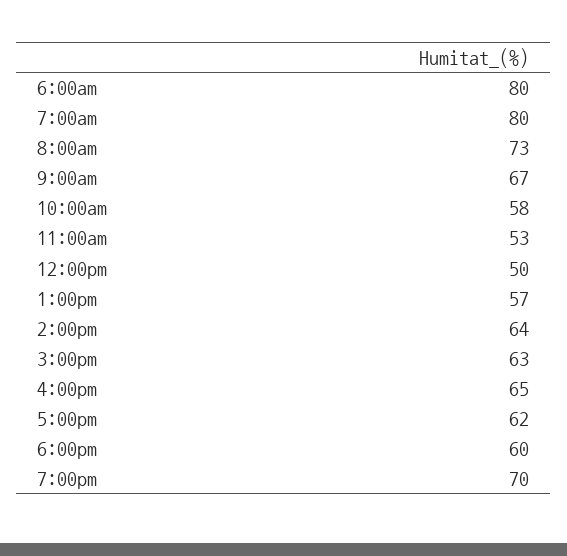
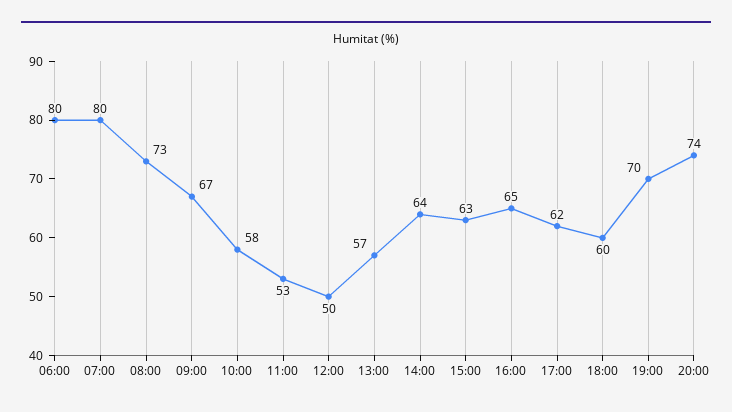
20:00: none -> 74

